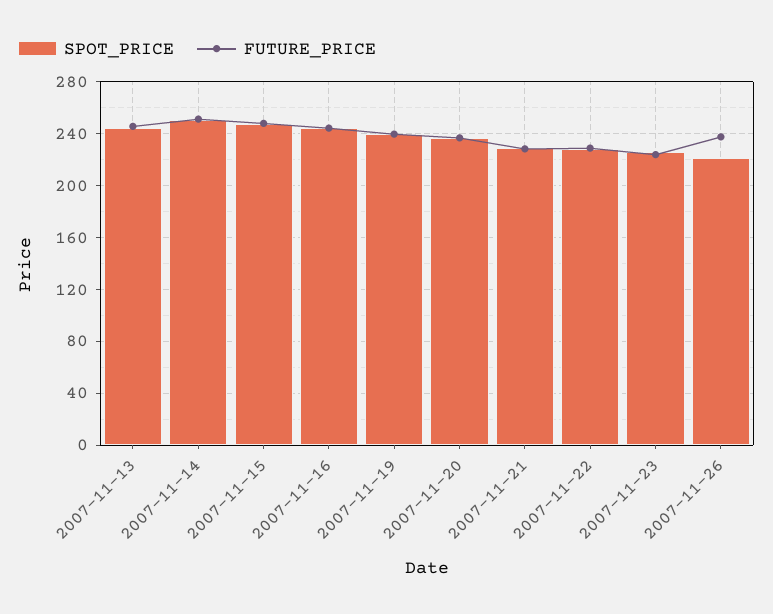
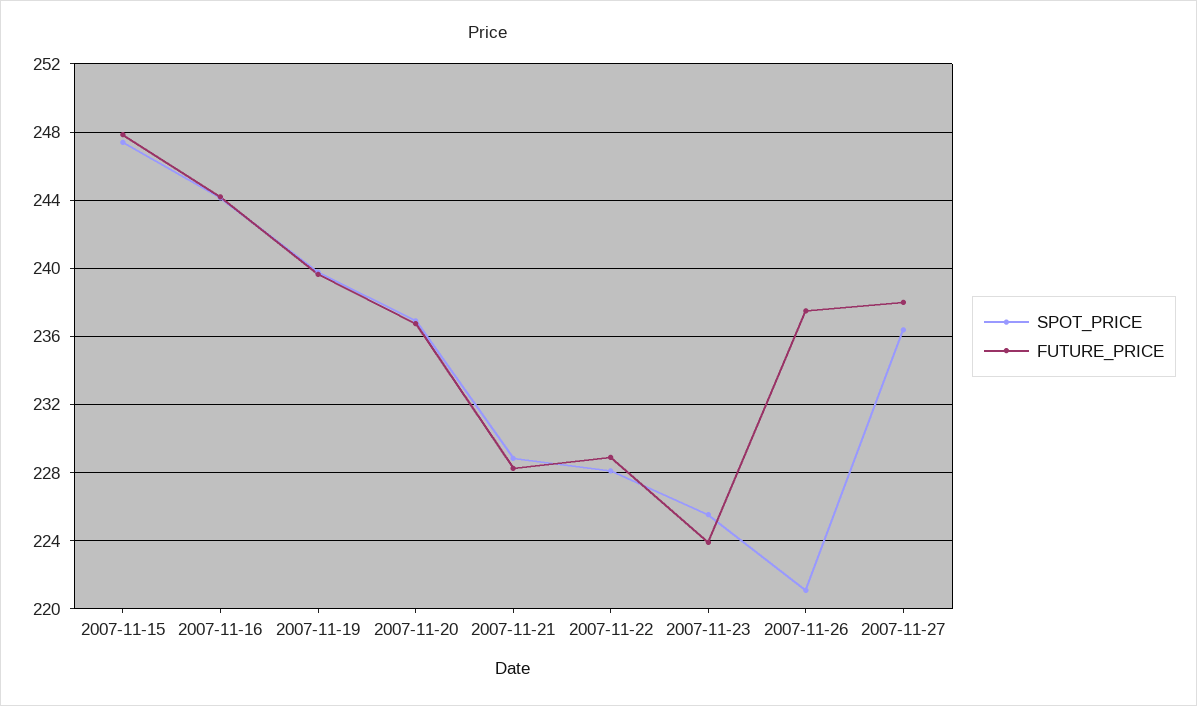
SPOT_PRICE, 2007-11-13: 245 -> none
FUTURE_PRICE, 2007-11-13: 245 -> none
SPOT_PRICE, 2007-11-14: 250 -> none
FUTURE_PRICE, 2007-11-14: 250 -> none
SPOT_PRICE, 2007-11-27: none -> 236.5
FUTURE_PRICE, 2007-11-27: none -> 238

